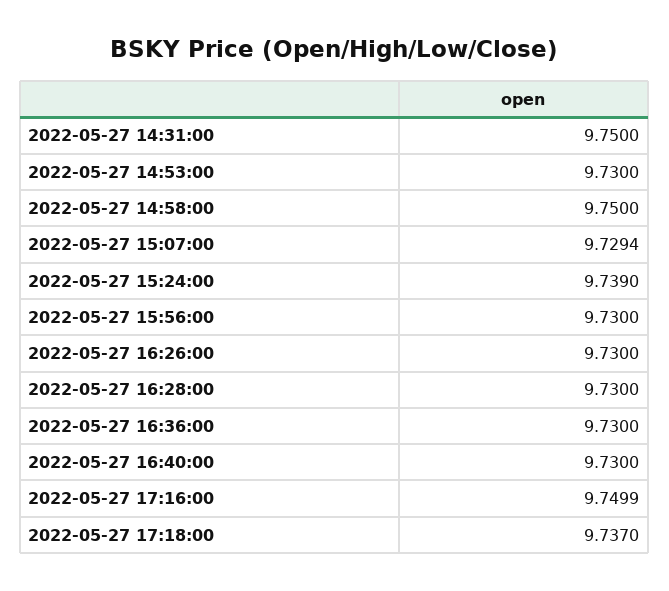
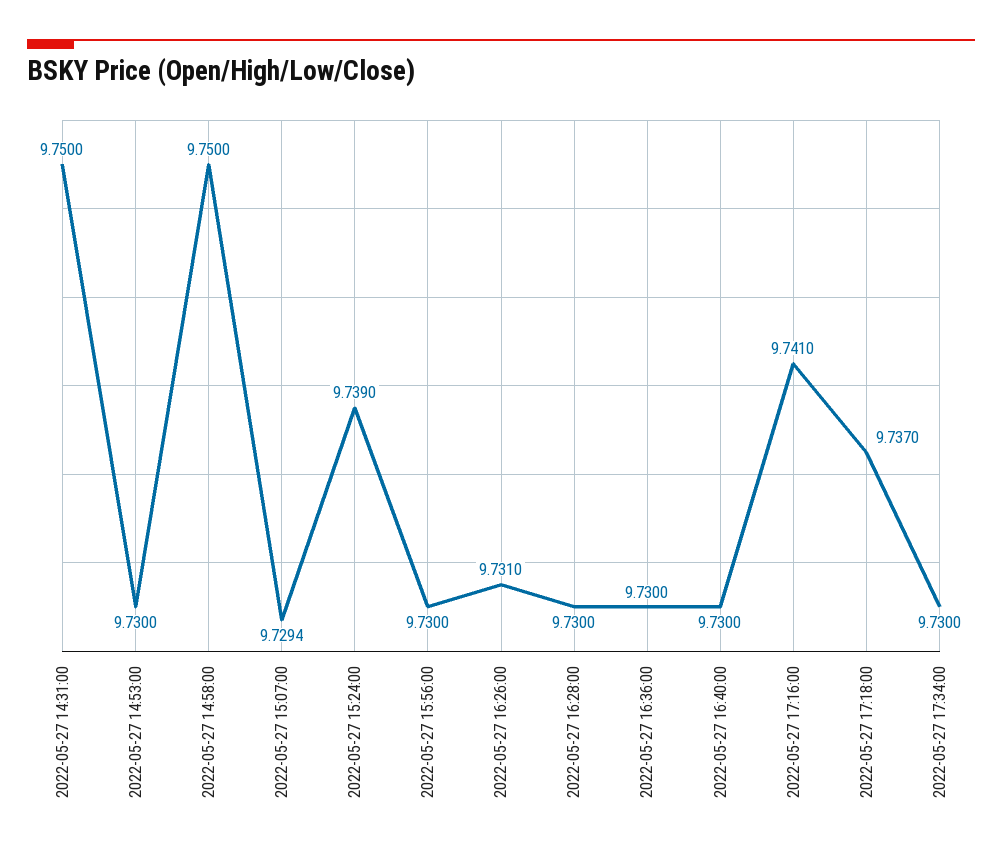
2022-05-27 16:26:00: 9.73 -> 9.731
2022-05-27 17:16:00: 9.7499 -> 9.741
2022-05-27 17:34:00: none -> 9.73

